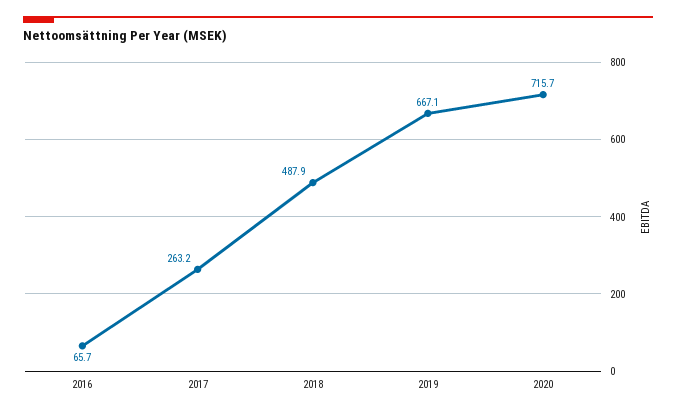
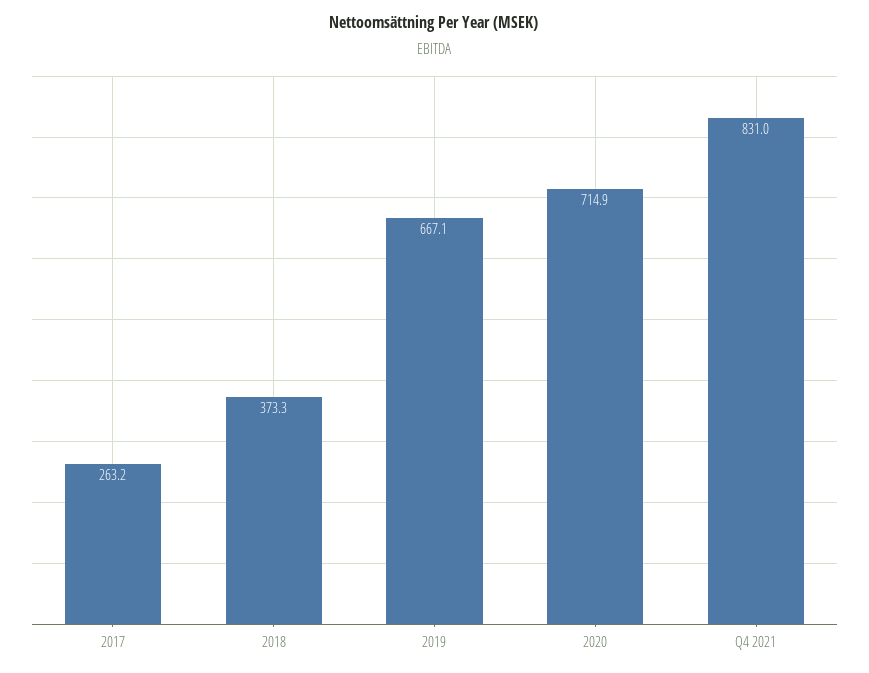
2016: 65.7 -> none
2018: 487.9 -> 373.3
2020: 715.7 -> 714.9
Q4 2021: none -> 831

